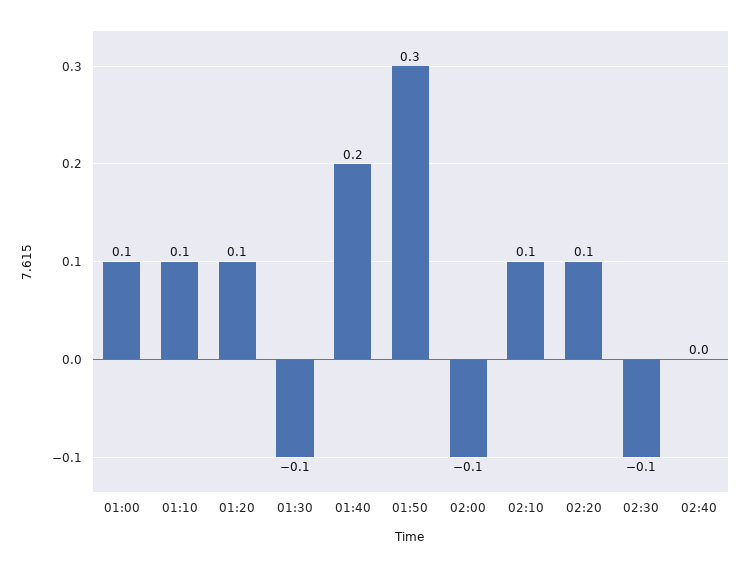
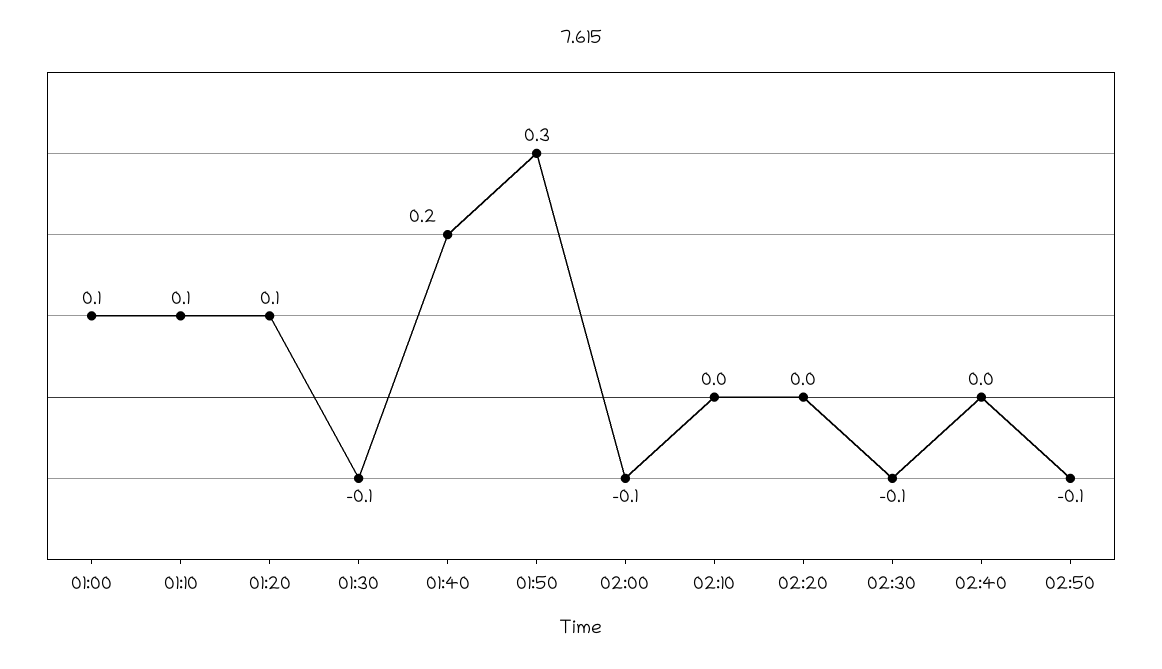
02:10: 0.1 -> 0
02:20: 0.1 -> 0
02:50: none -> -0.1

